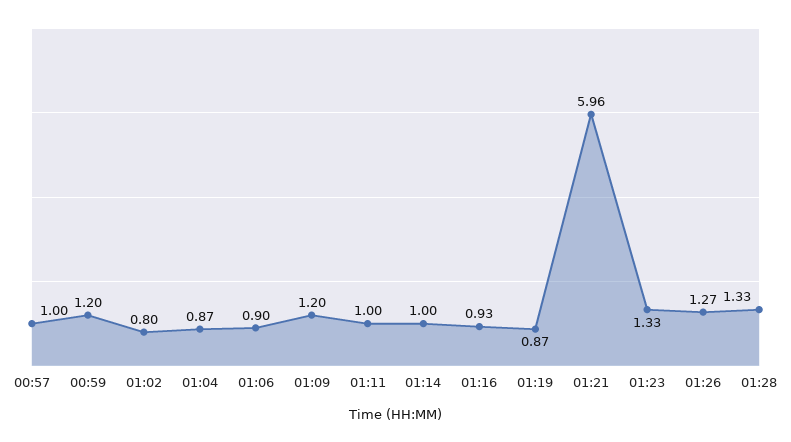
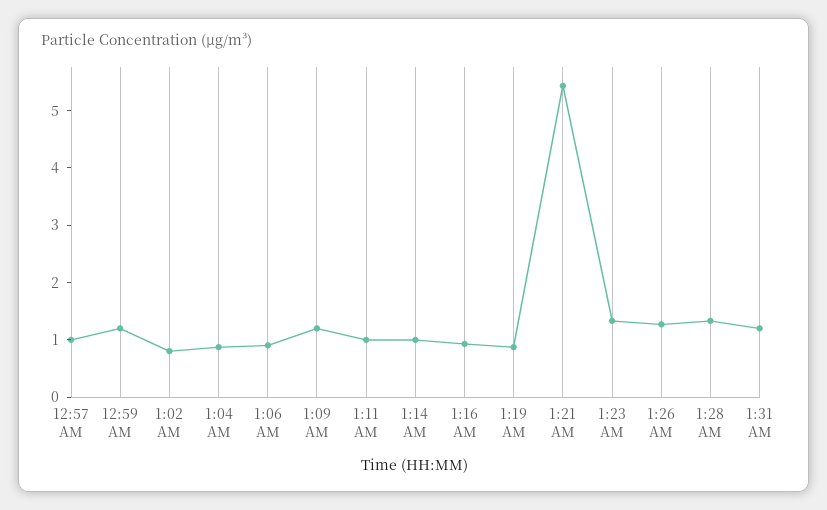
01:21: 5.96 -> 5.4
1:31 AM: none -> 1.2

